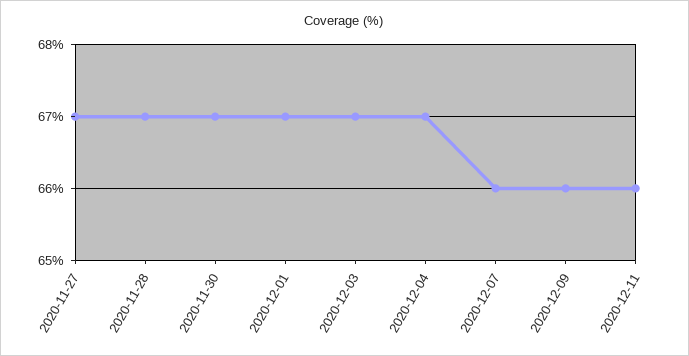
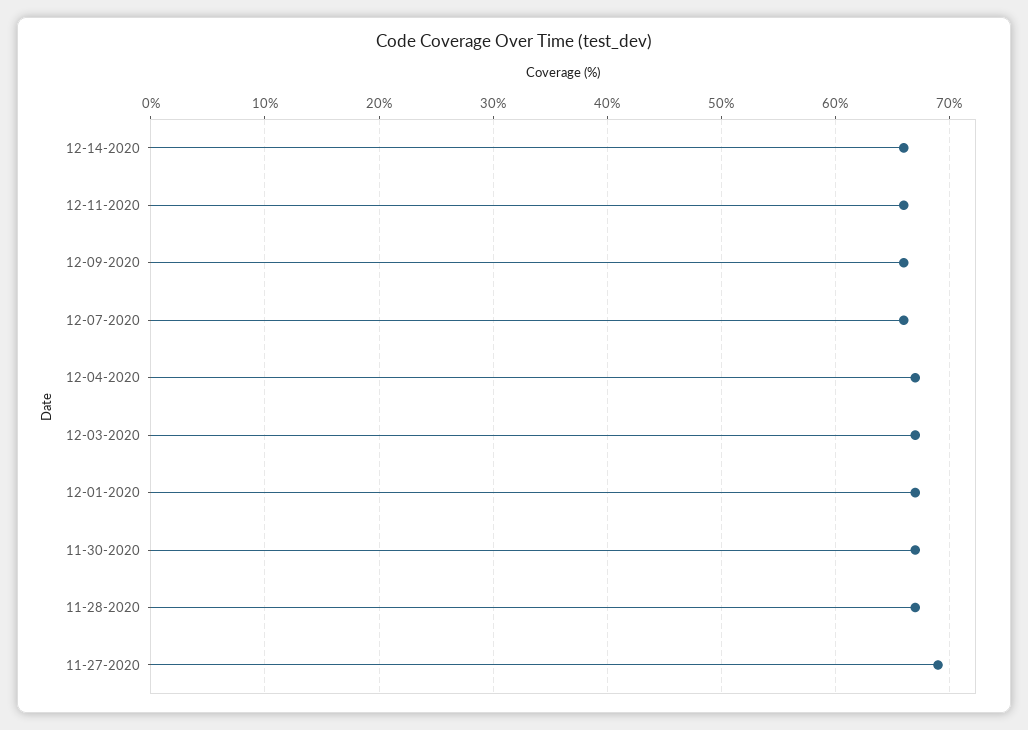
2020-11-27: 67 -> 69
12-14-2020: none -> 66

